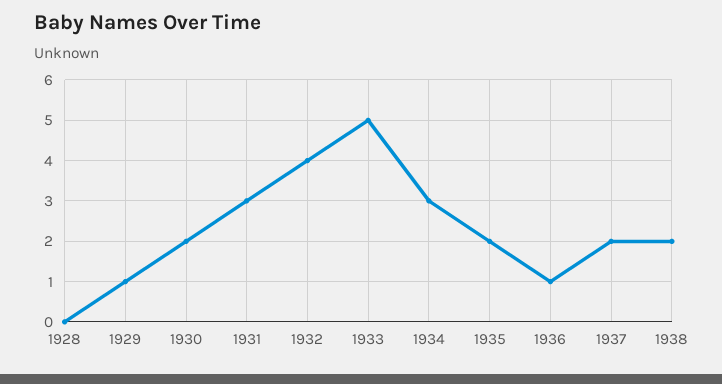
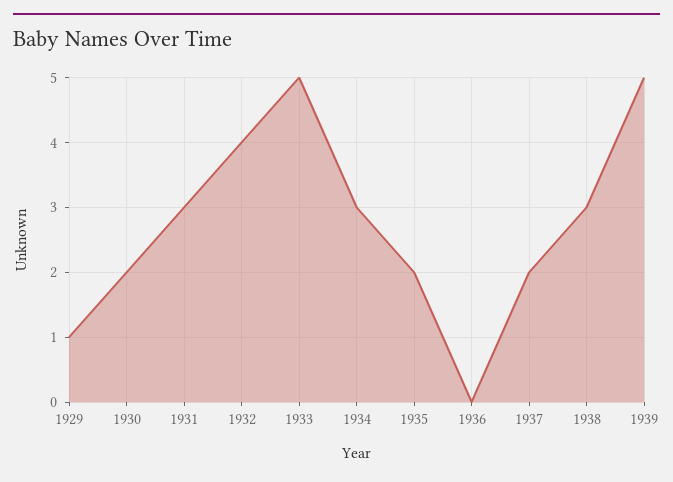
1928: 0 -> none
1936: 1 -> 0
1938: 2 -> 3
1939: none -> 5

